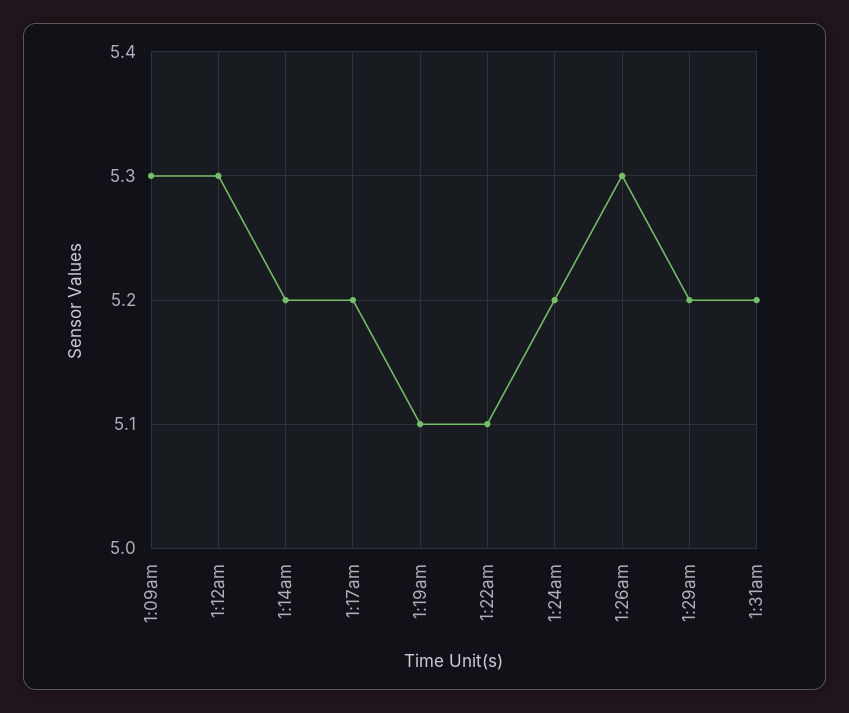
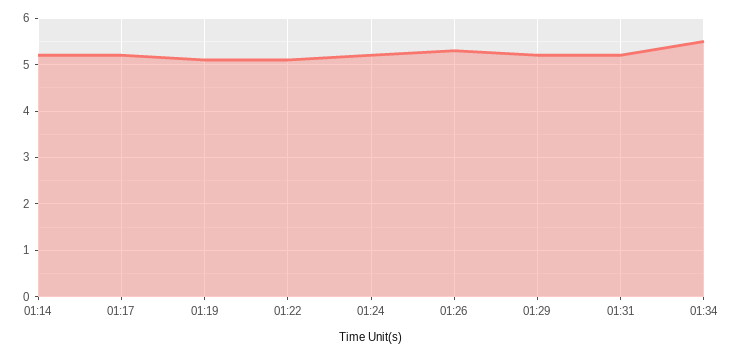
1:09am: 5.3 -> none
1:12am: 5.3 -> none
01:34: none -> 5.5

